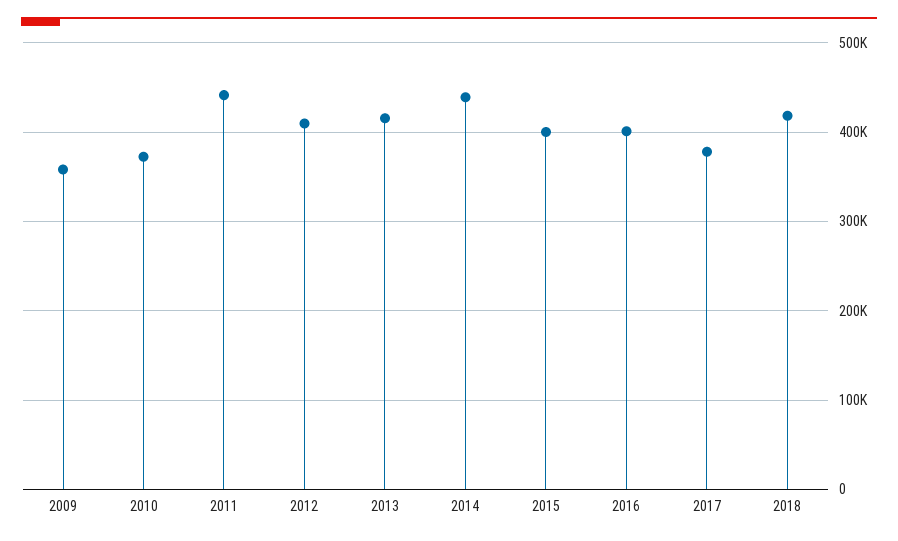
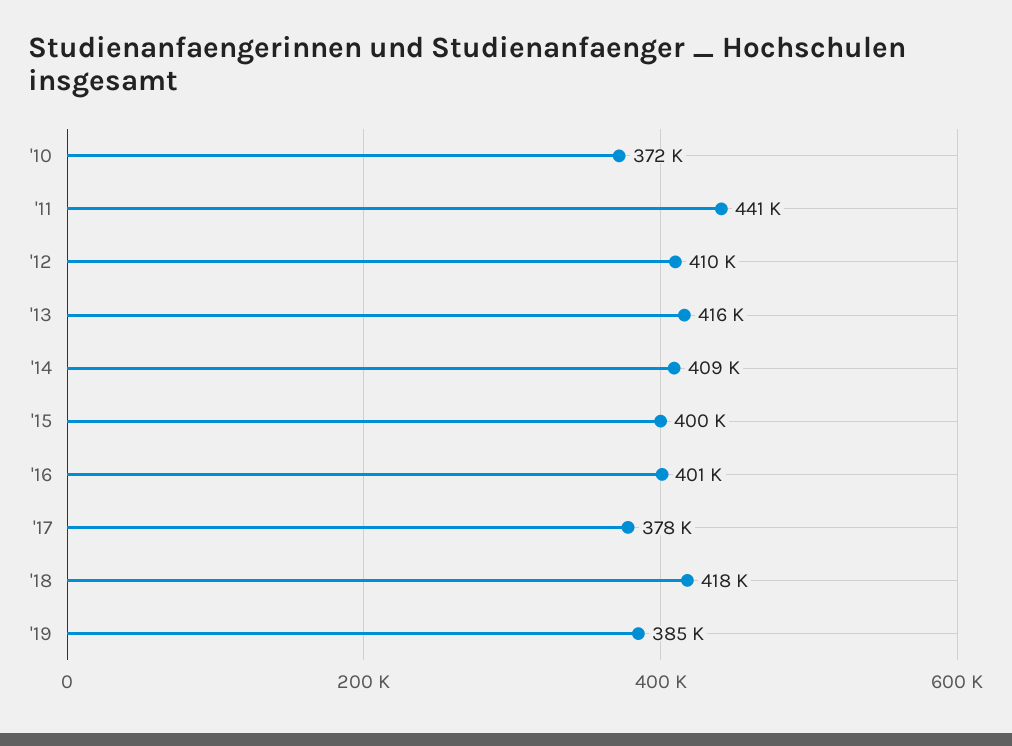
2009: 360000 -> none
2014: 440000 -> 409000
'19: none -> 385000

